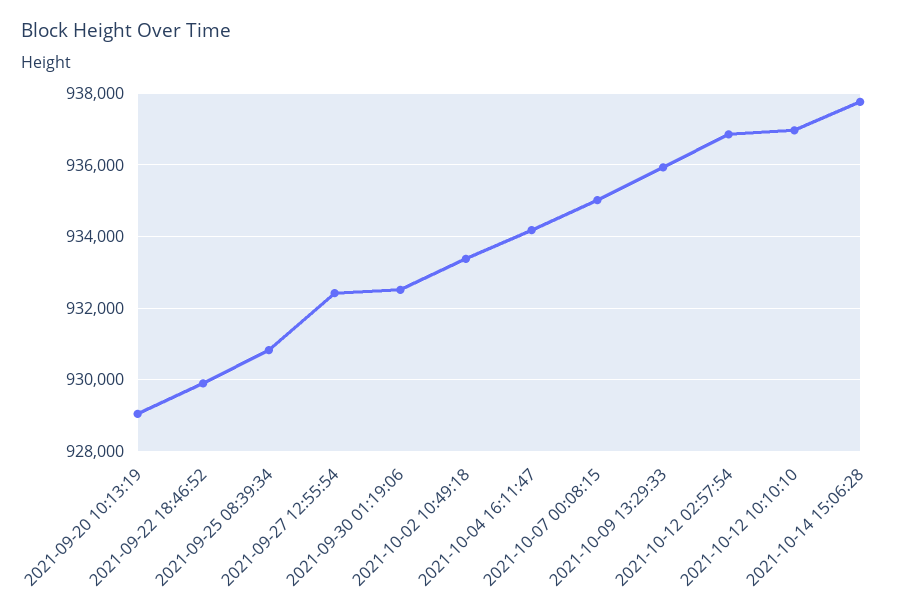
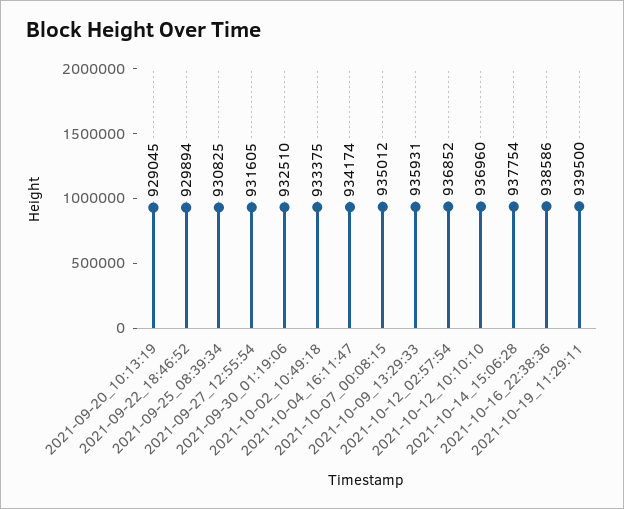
2021-09-27 12:55:54: 932400 -> 931605
2021-10-16_22:38:36: none -> 938586
2021-10-19_11:29:11: none -> 939500

